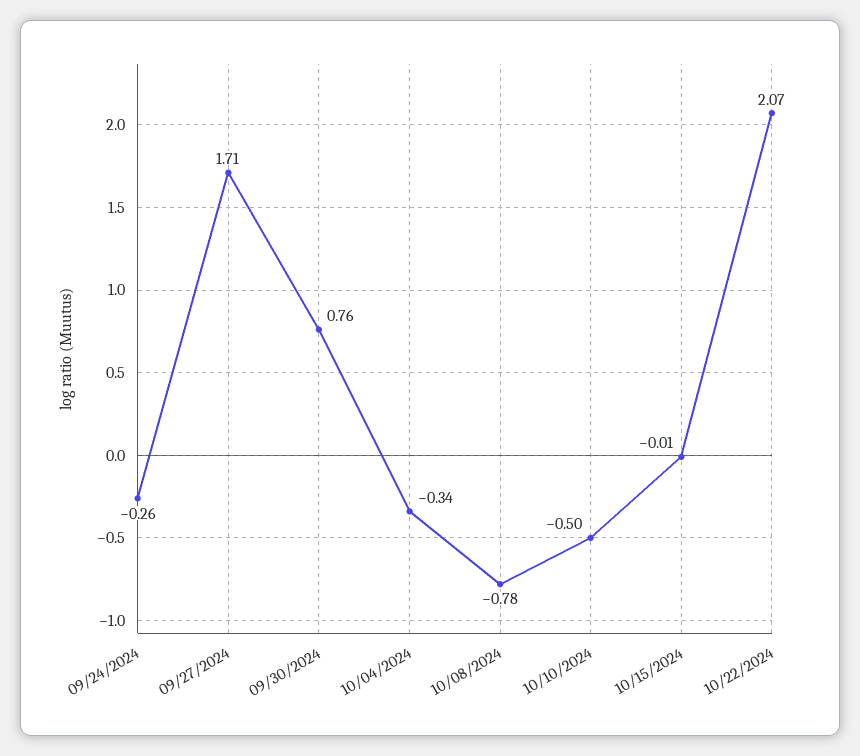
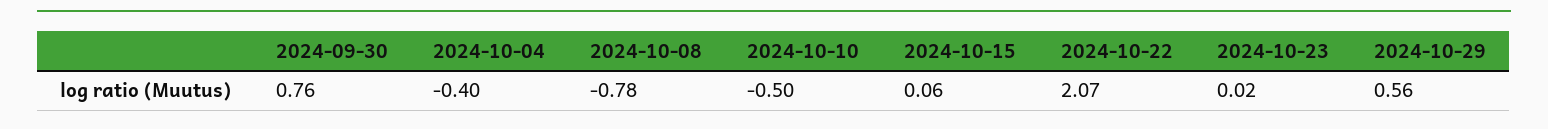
09/24/2024: -0.26 -> none
09/27/2024: 1.71 -> none
10/04/2024: -0.34 -> -0.4
10/15/2024: -0.01 -> 0.06
2024-10-23: none -> 0.02
2024-10-29: none -> 0.56

